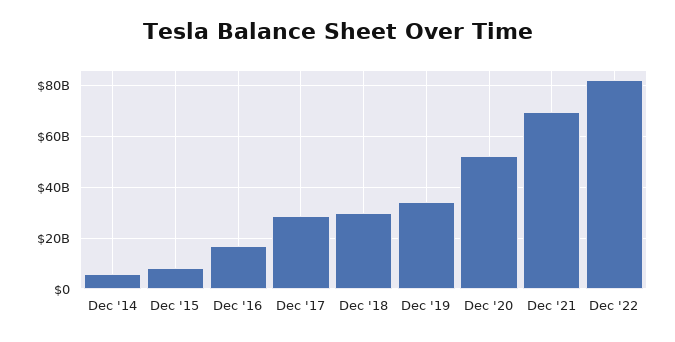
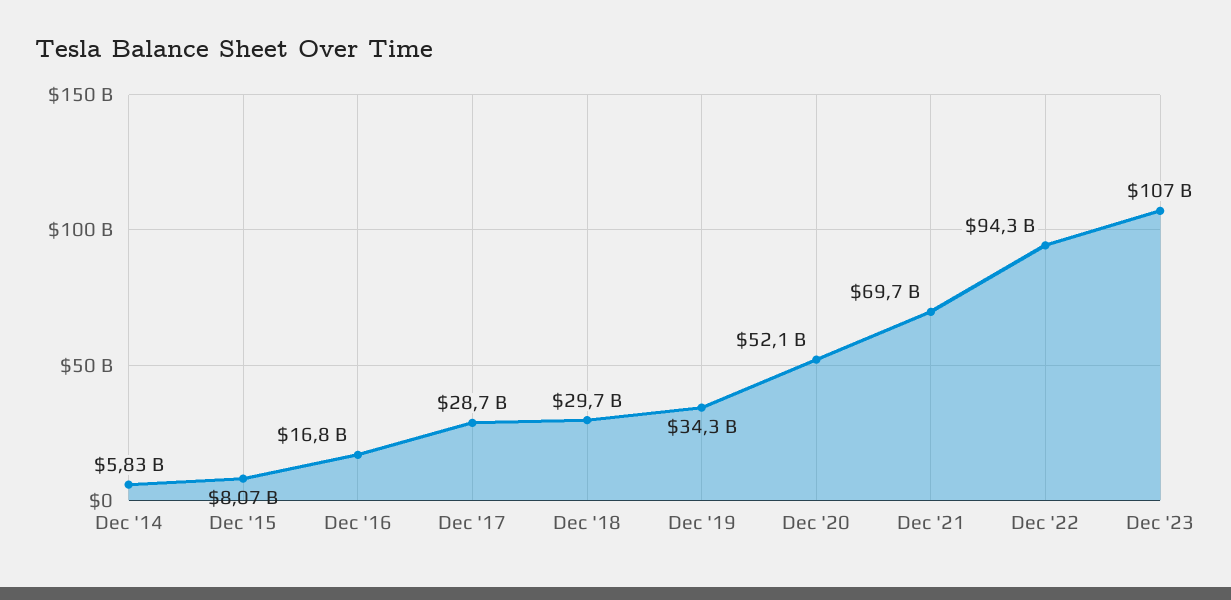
Dec '22: 82500000000 -> 94300000000
Dec '23: none -> 107000000000

